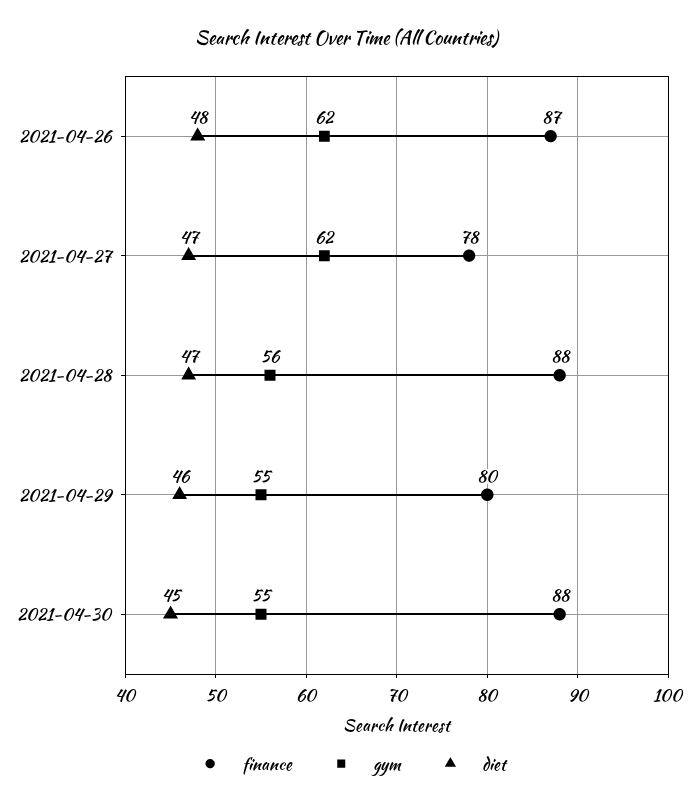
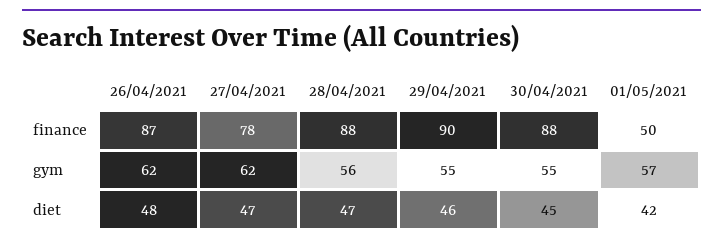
finance, 2021-04-29: 80 -> 90
finance, 01/05/2021: none -> 50
gym, 01/05/2021: none -> 57
diet, 01/05/2021: none -> 42

